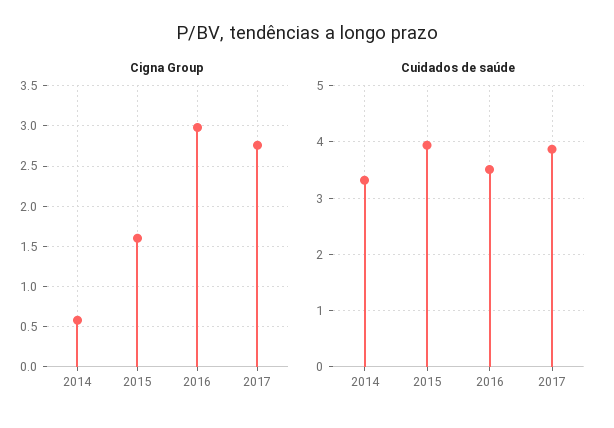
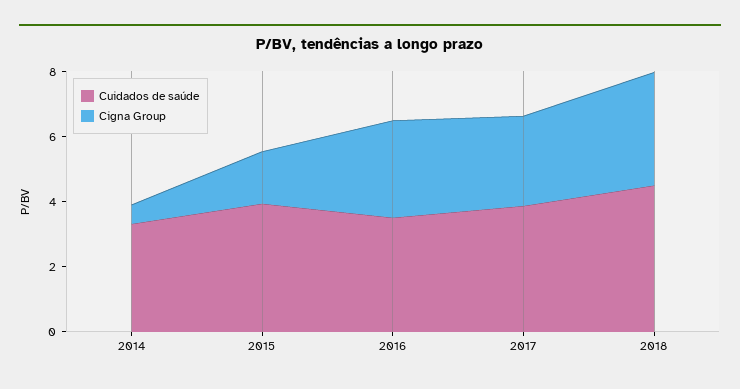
Cuidados de saúde, 2018: none -> 4.5
Cigna Group, 2018: none -> 3.5

